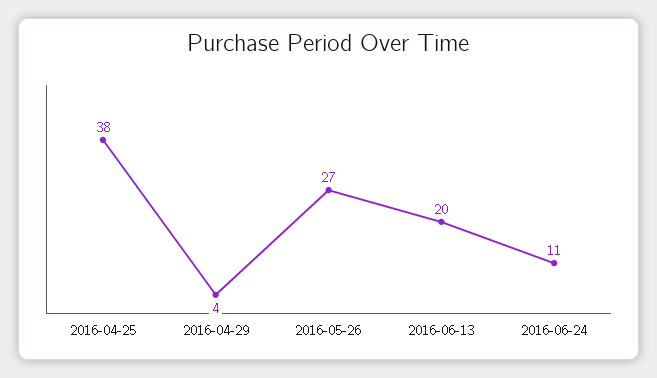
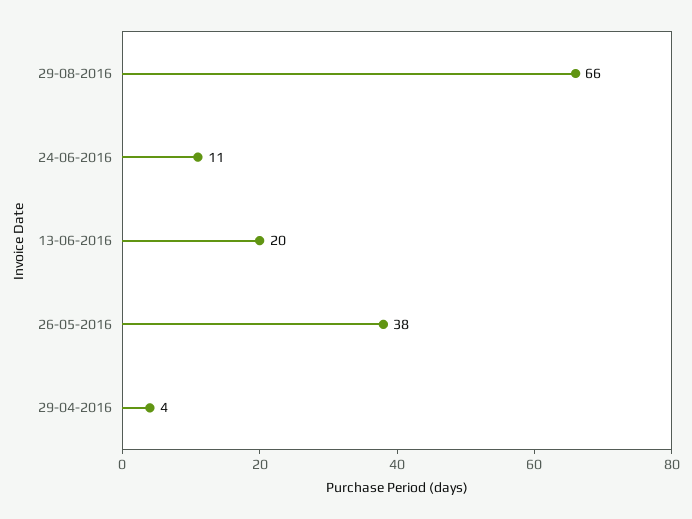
2016-04-25: 38 -> none
2016-05-26: 27 -> 38
29-08-2016: none -> 66

